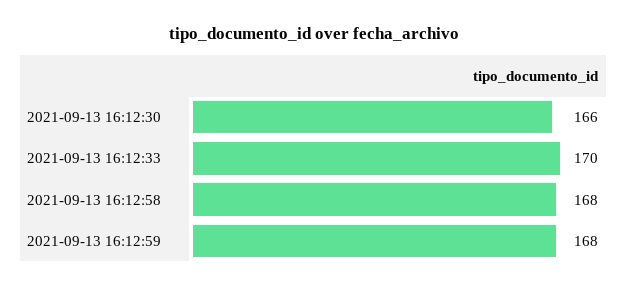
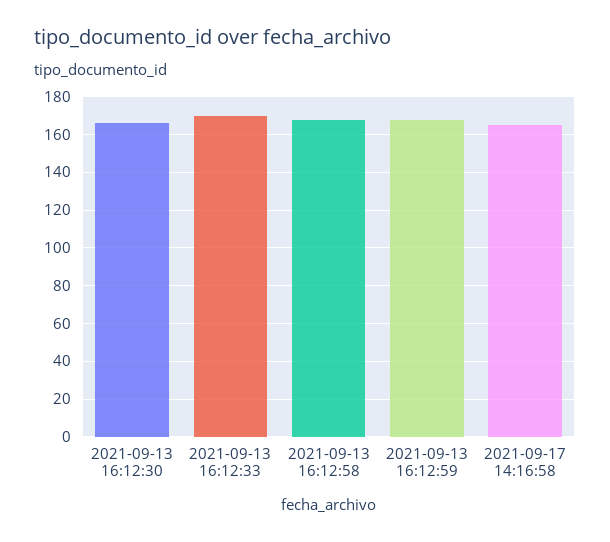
2021-09-17 14:16:58: none -> 165

